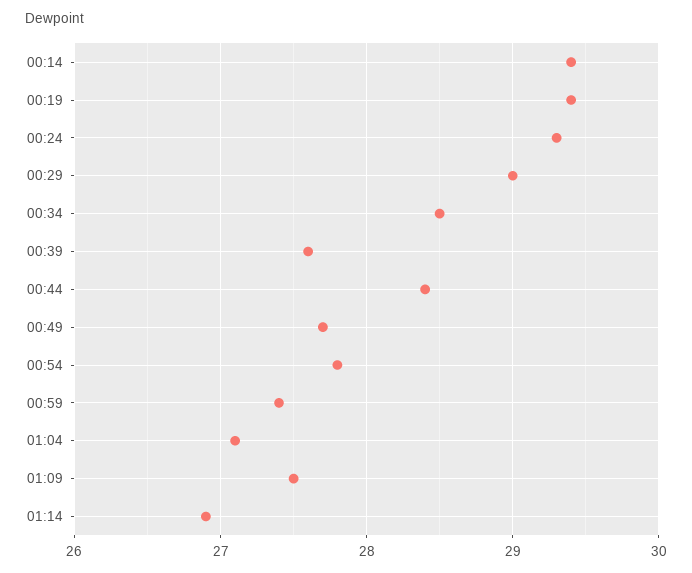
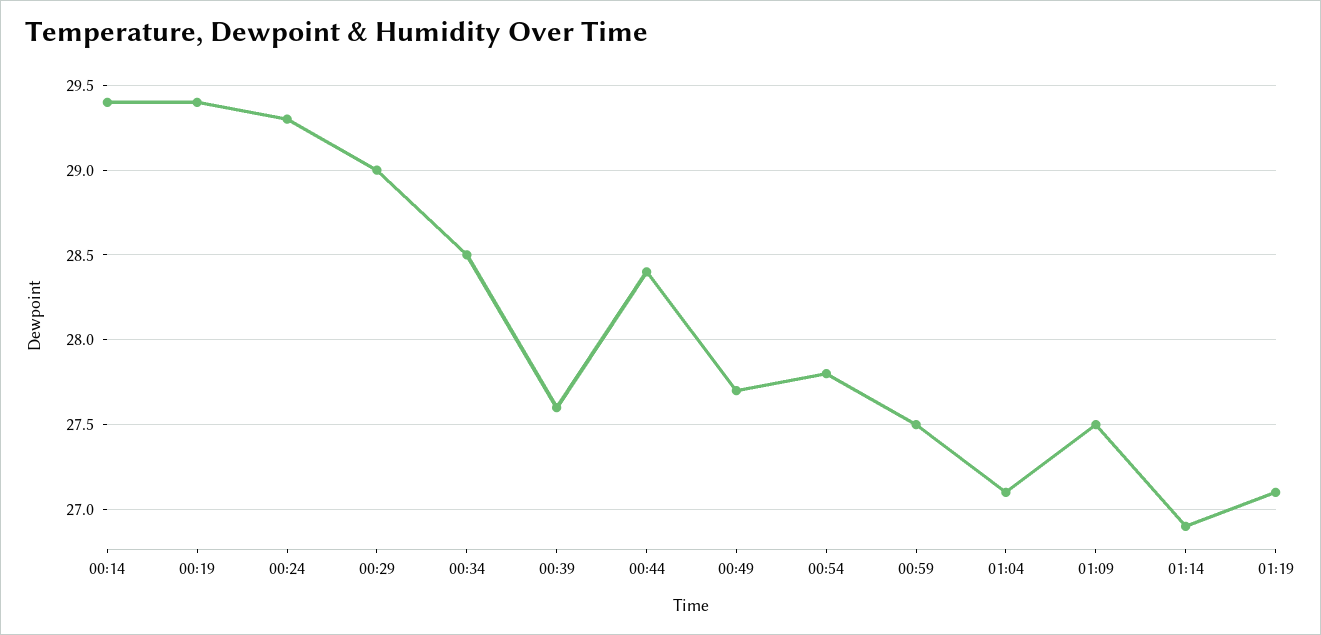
00:59: 27.4 -> 27.5
01:19: none -> 27.1

